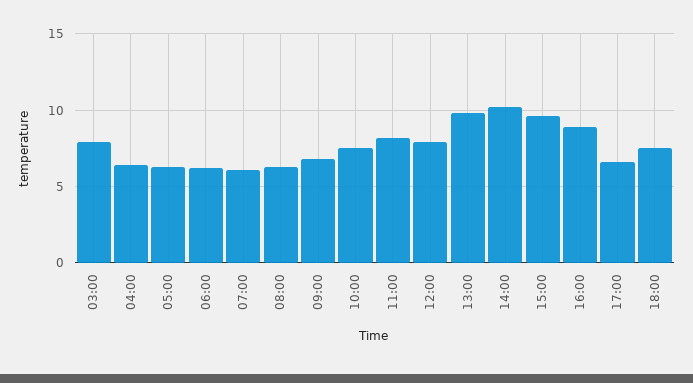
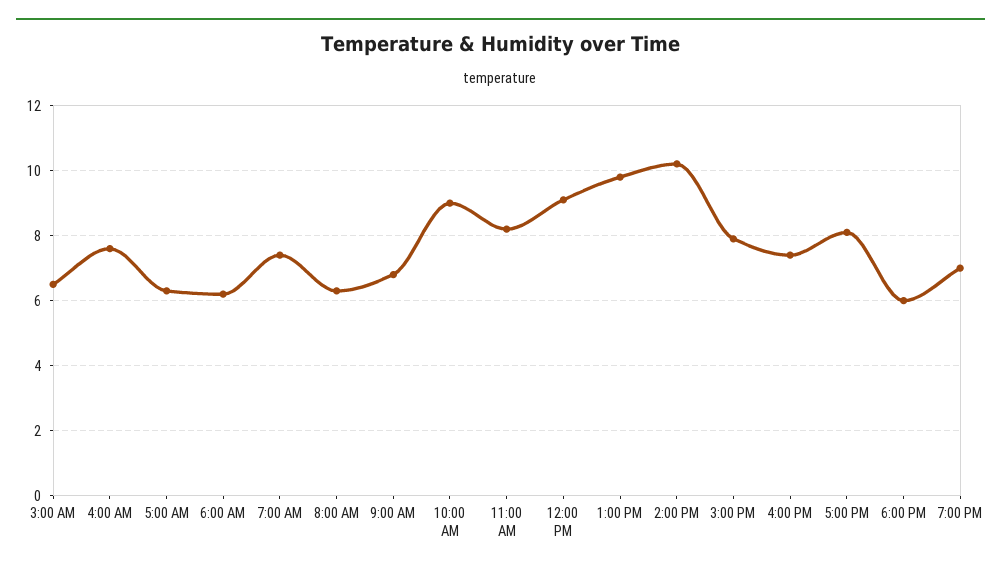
03:00: 8 -> 6.5
04:00: 6.5 -> 7.5
07:00: 6 -> 7.5
10:00: 7.5 -> 9
12:00: 8 -> 9
15:00: 9.5 -> 8
16:00: 9 -> 7.5
17:00: 6.5 -> 8
18:00: 7.5 -> 6
7:00 PM: none -> 7

